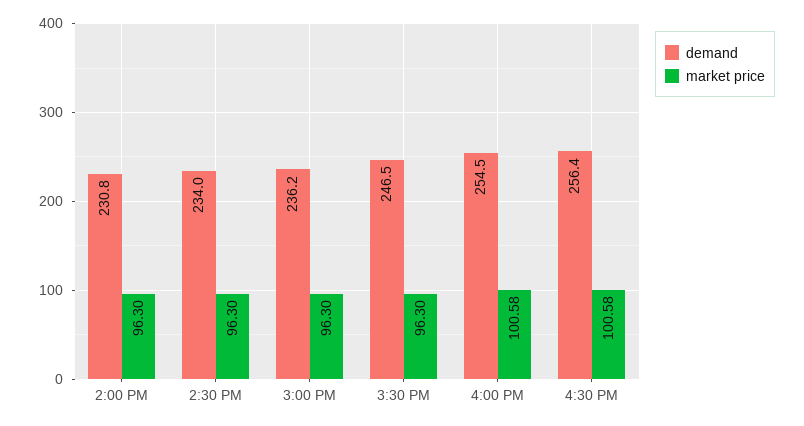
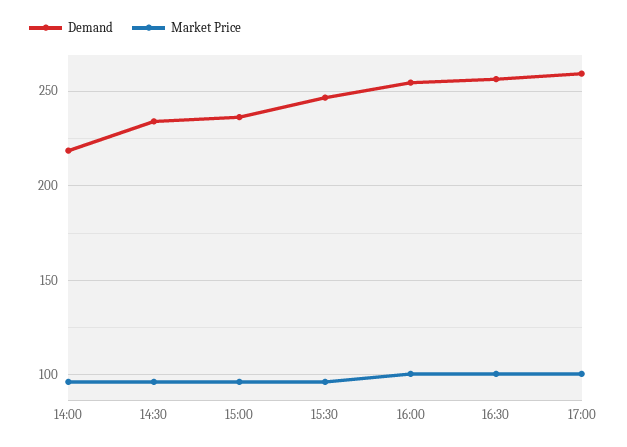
demand, 2:00 PM: 230.8 -> 220
demand, 17:00: none -> 260
market price, 17:00: none -> 100

